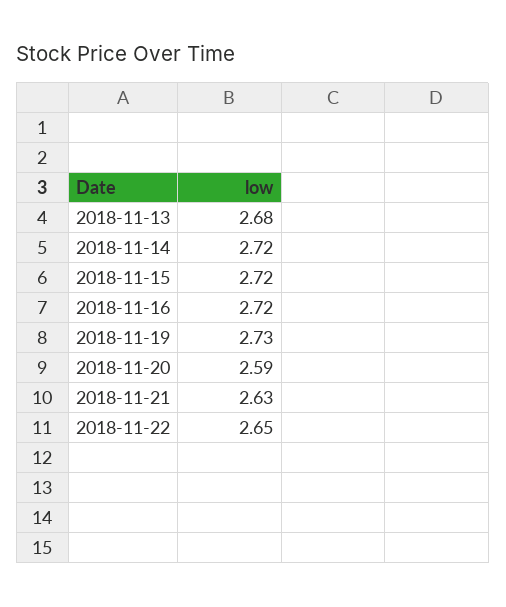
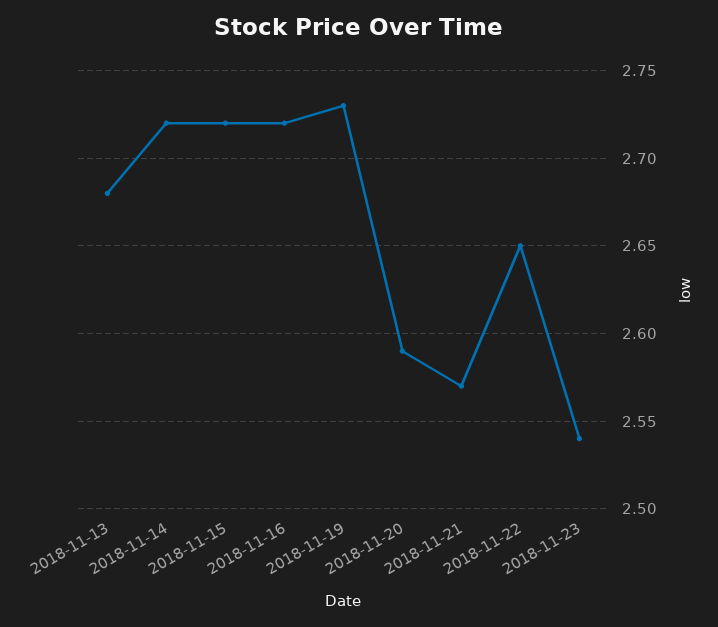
2018-11-21: 2.63 -> 2.57
2018-11-23: none -> 2.54

